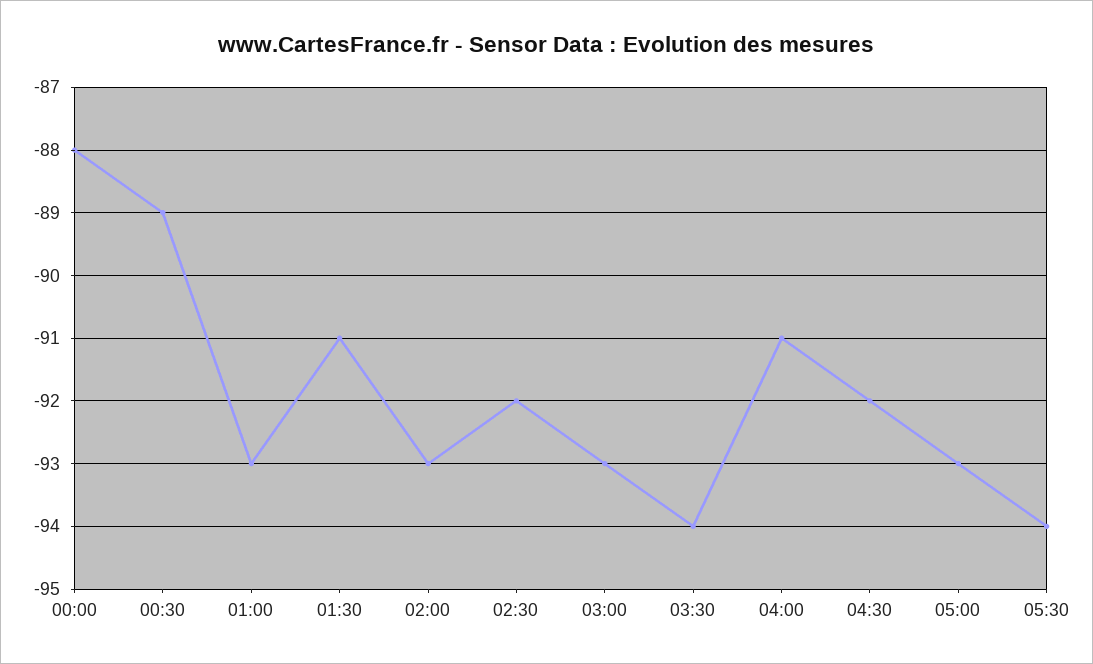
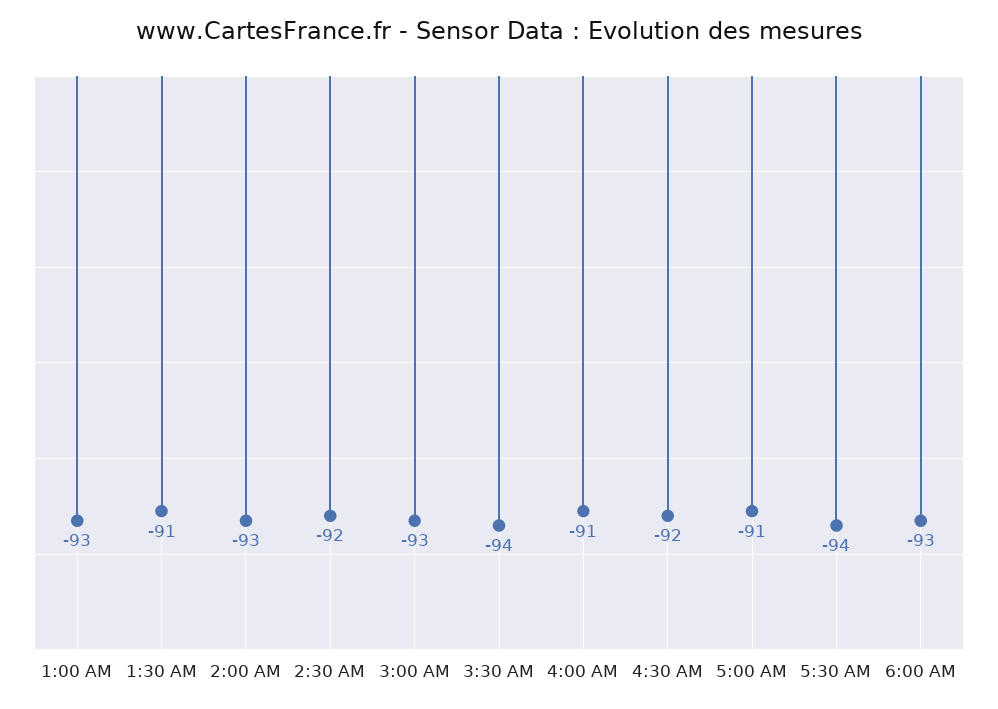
00:00: -88 -> none
00:30: -89 -> none
05:00: -93 -> -91
6:00 AM: none -> -93

